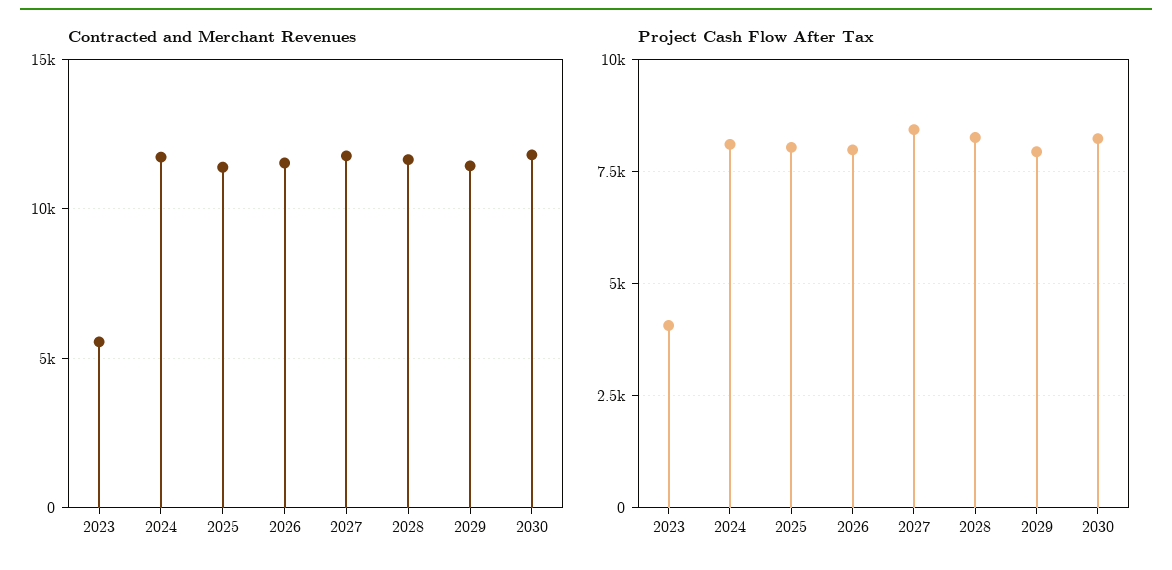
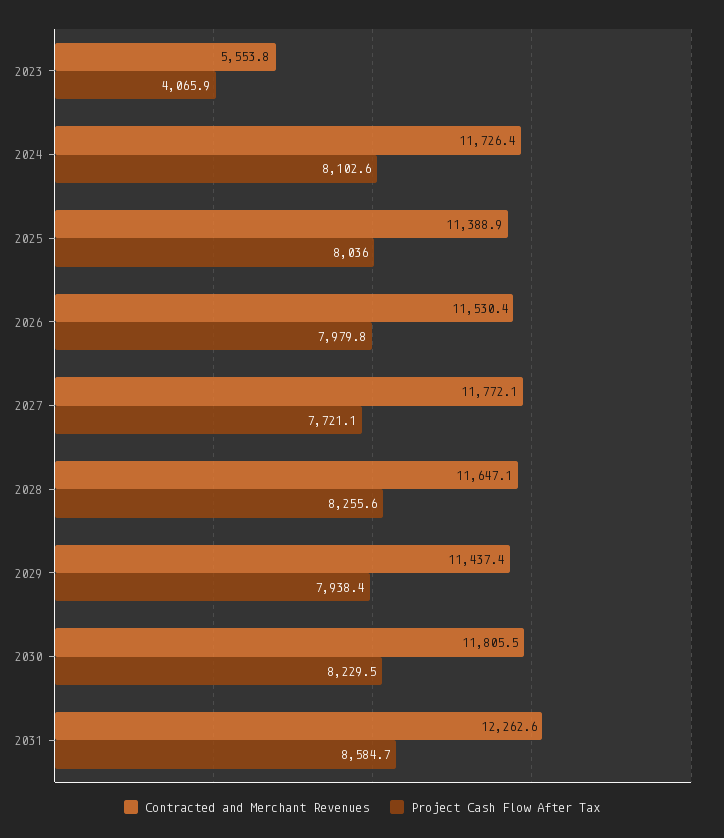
Project Cash Flow After Tax, 2027: 8500 -> 7721.1
Contracted and Merchant Revenues, 2031: none -> 12262.6
Project Cash Flow After Tax, 2031: none -> 8584.7

